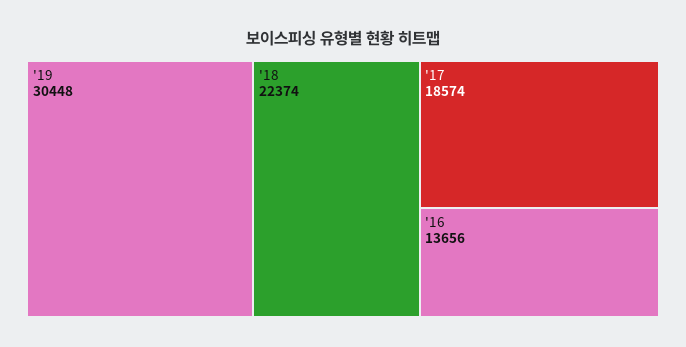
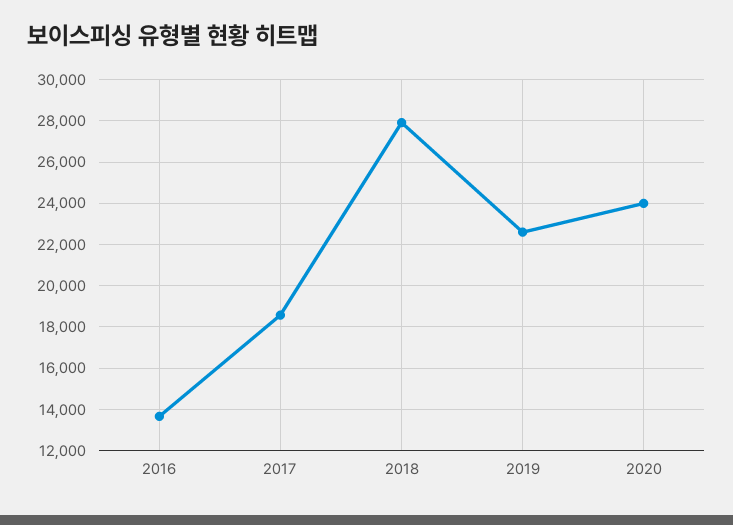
'19: 30448 -> 22500
'18: 22374 -> 28000
2020: none -> 24000

